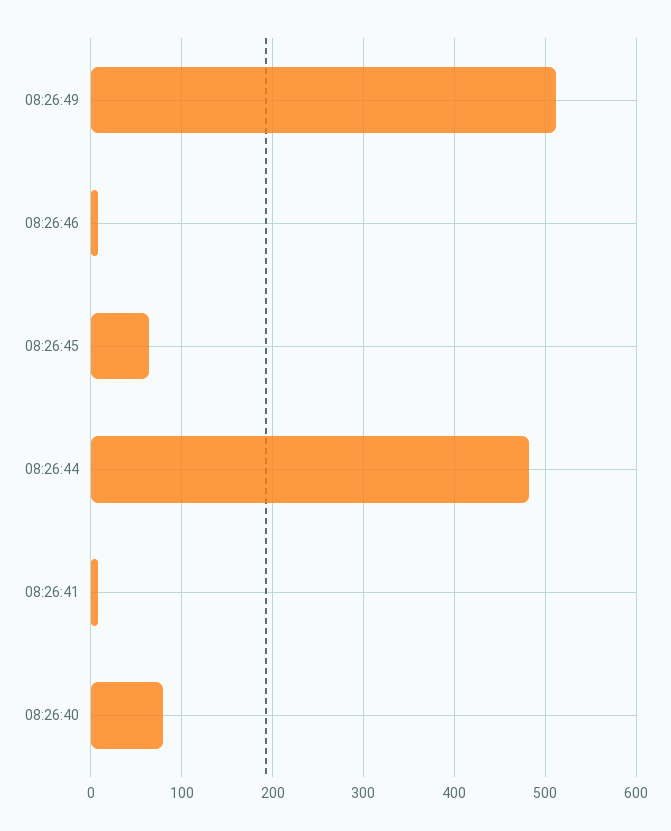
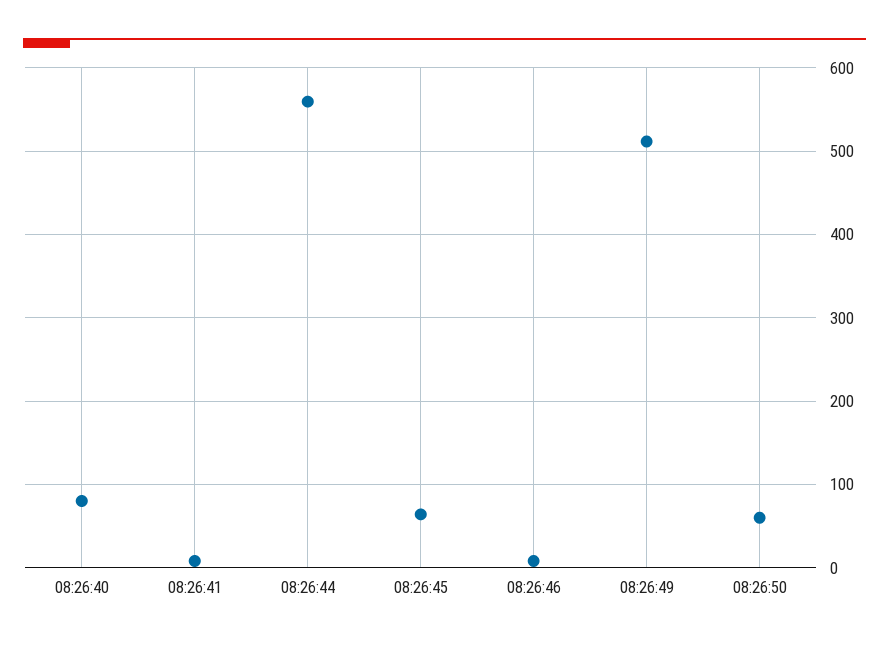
08:26:44: 480 -> 560
08:26:50: none -> 60

